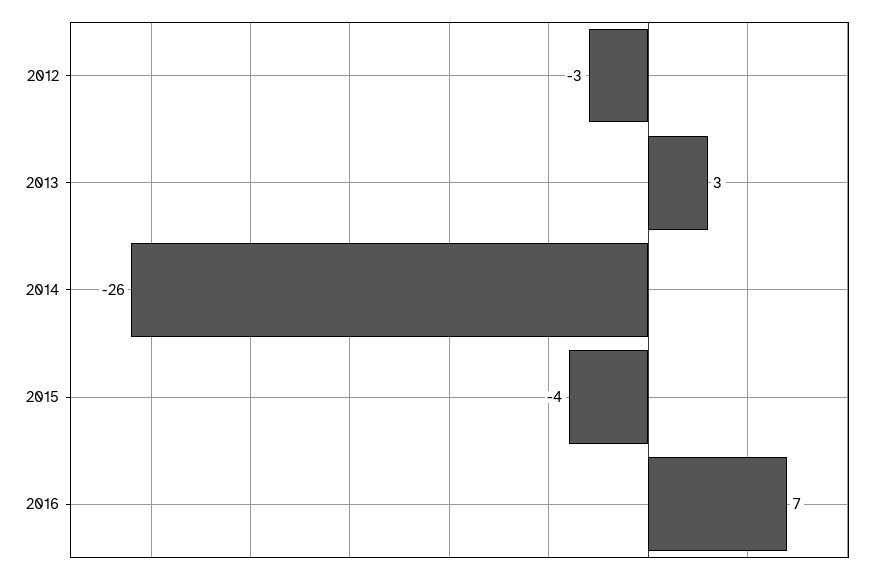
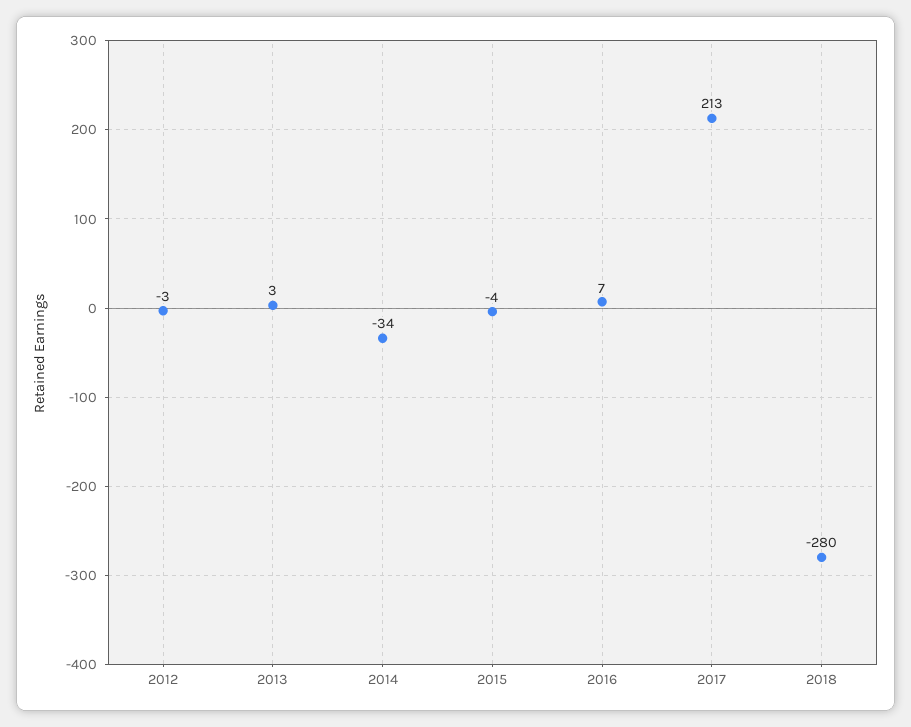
2014: -26 -> -34
2017: none -> 213
2018: none -> -280

